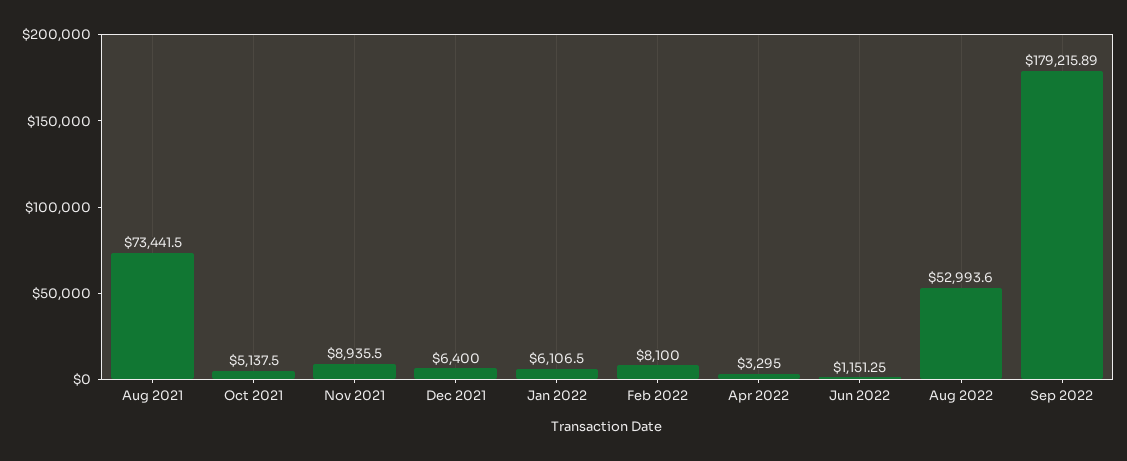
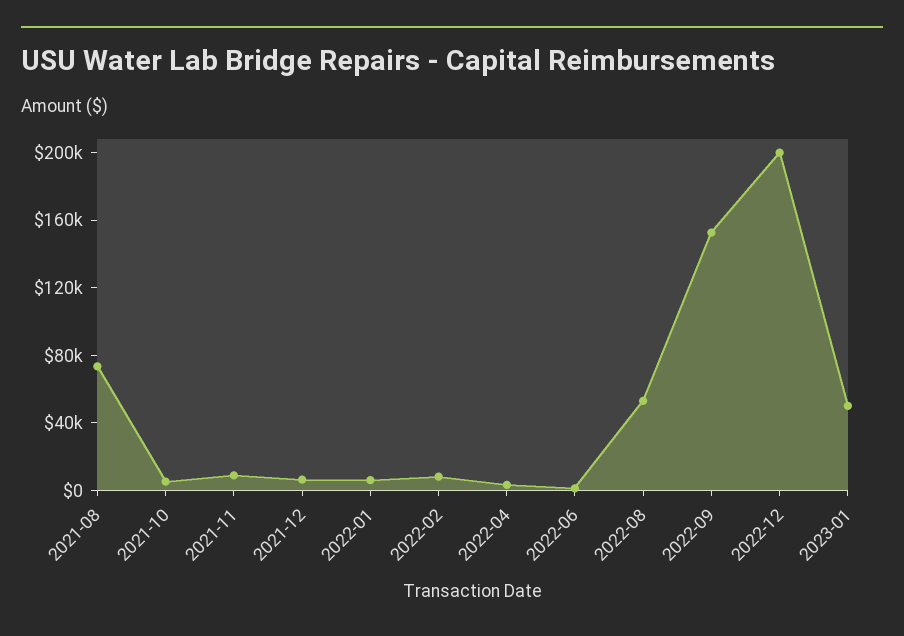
Sep 2022: 179215.89 -> 150000
2022-12: none -> 200000
2023-01: none -> 50000

